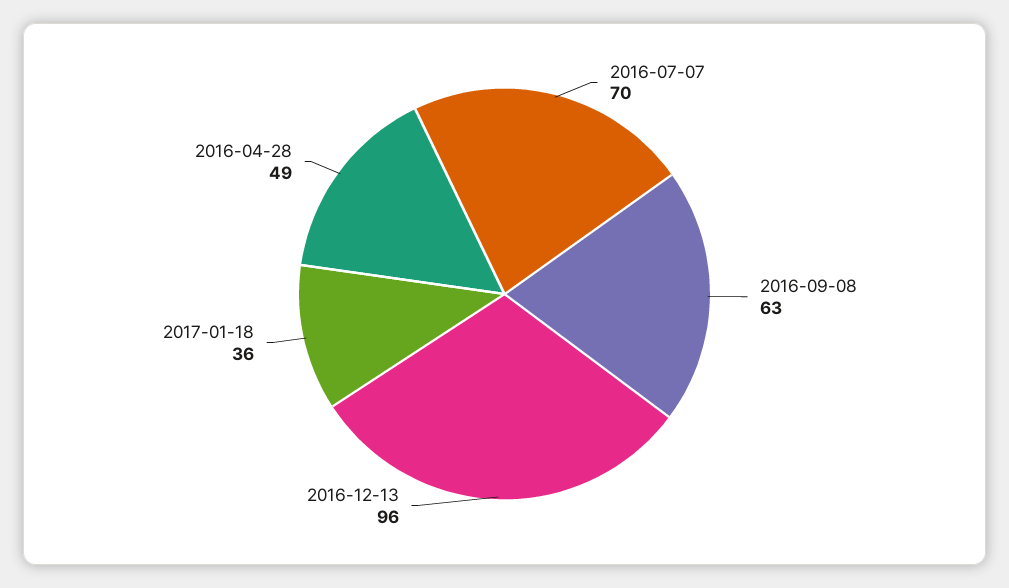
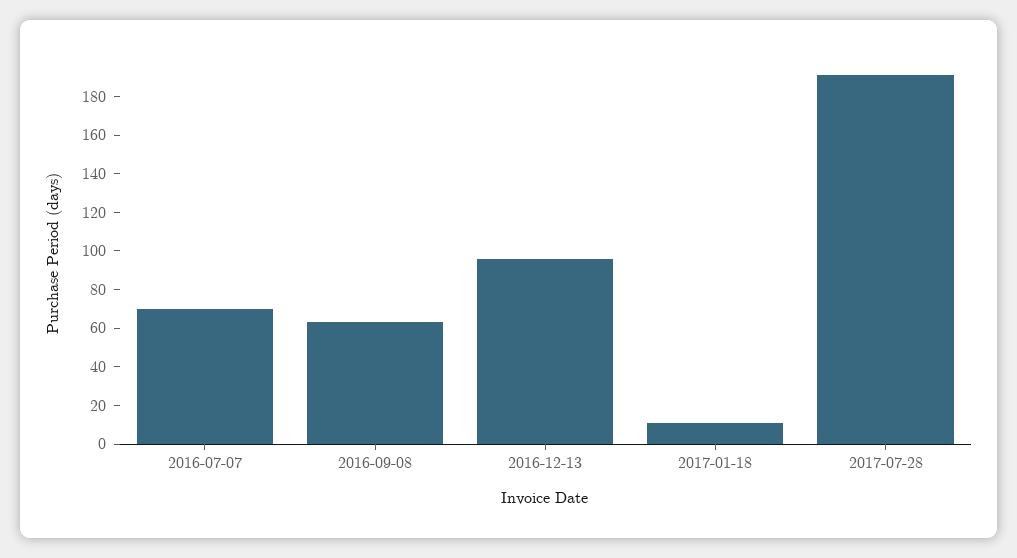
2017-01-18: 36 -> 10
2016-04-28: 49 -> none
2017-07-28: none -> 190

